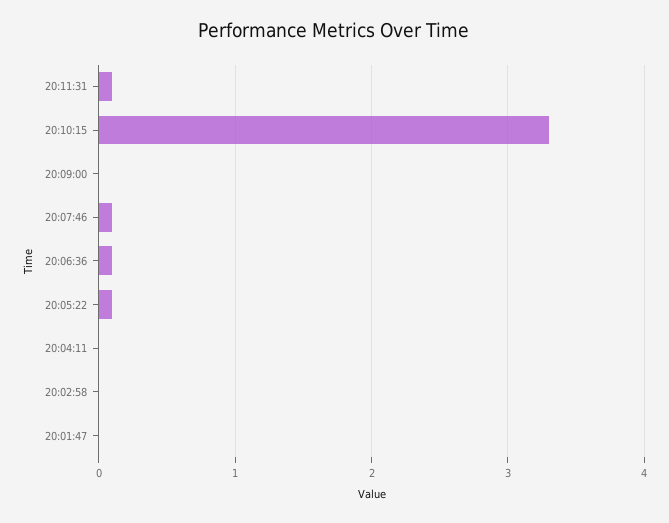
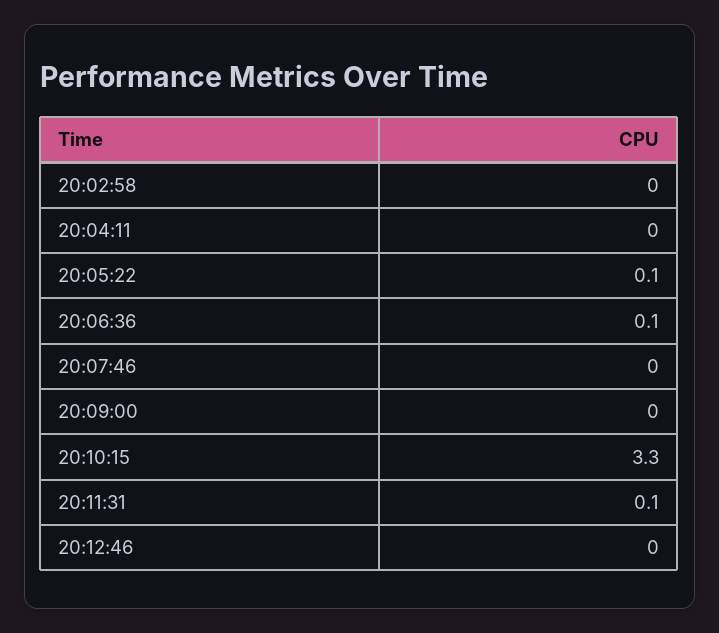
20:07:46: 0.1 -> 0
20:01:47: 0 -> none
20:12:46: none -> 0

